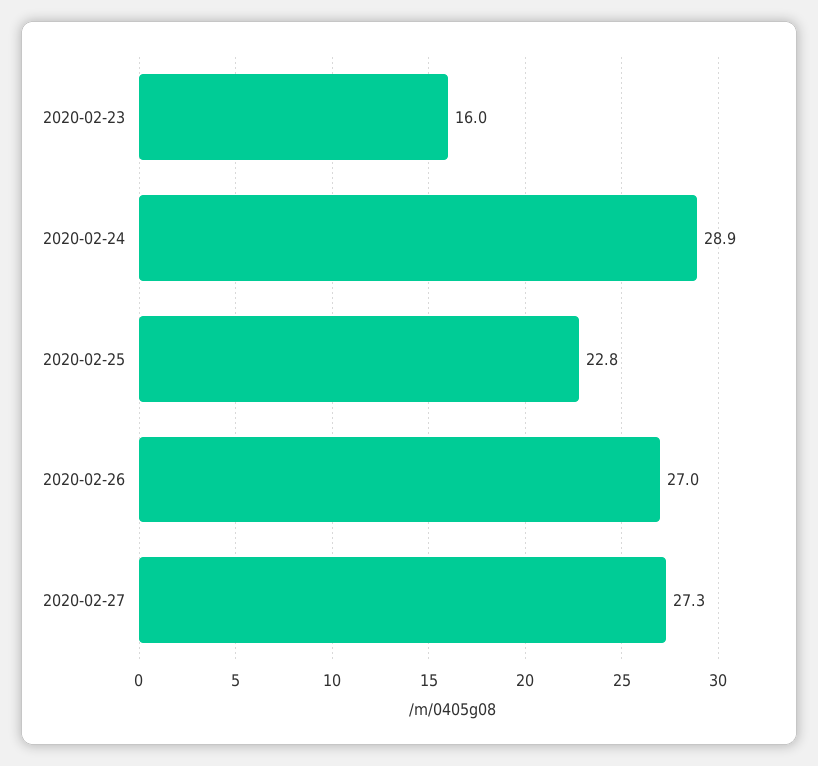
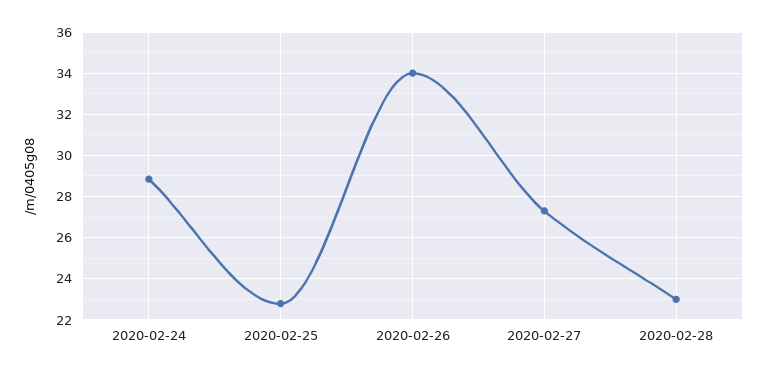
2020-02-23: 16 -> none
2020-02-26: 27 -> 34
2020-02-28: none -> 23

